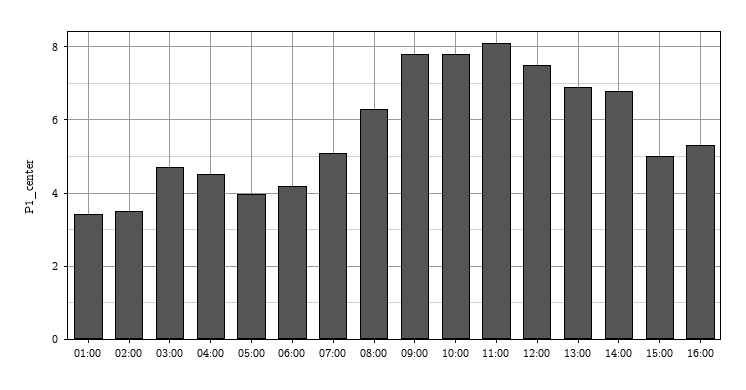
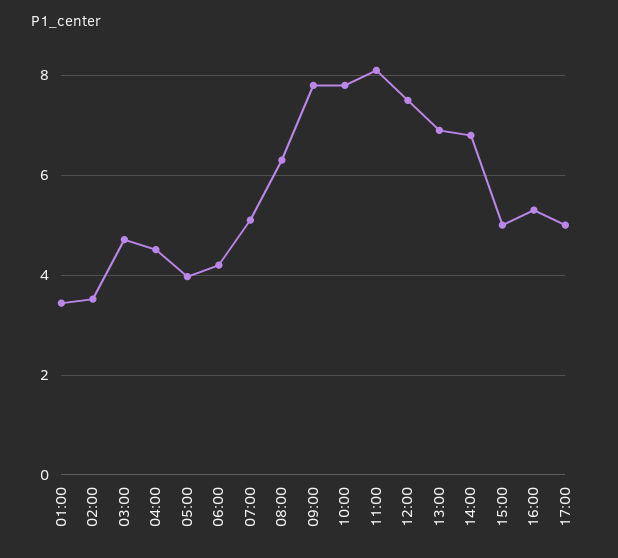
17:00: none -> 5

